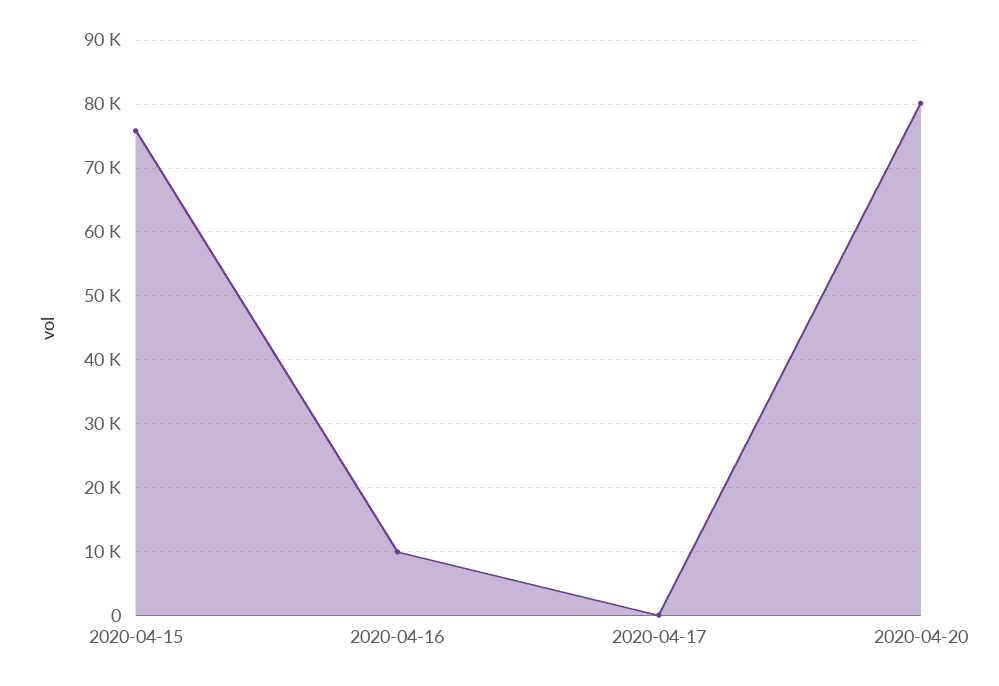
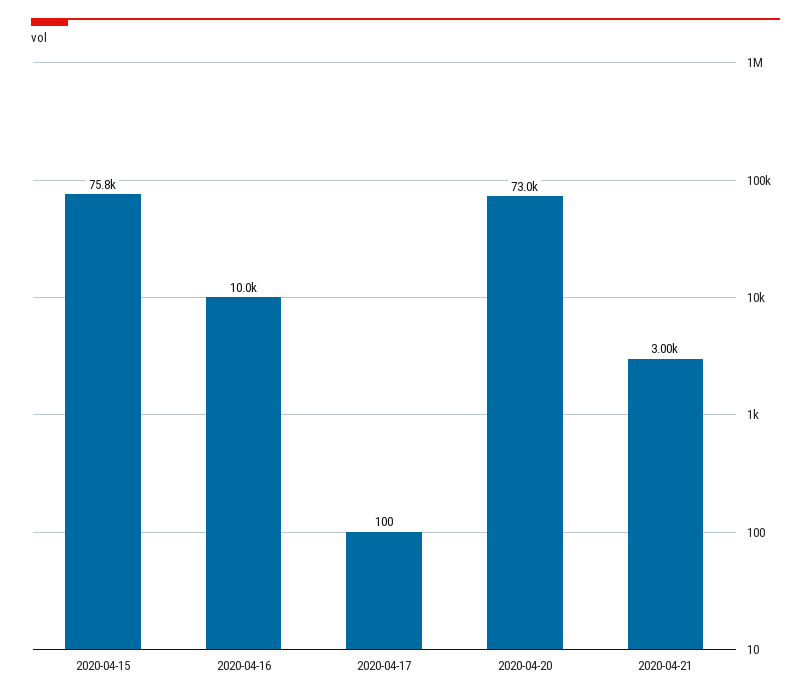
2020-04-20: 80000 -> 73000
2020-04-21: none -> 3000

